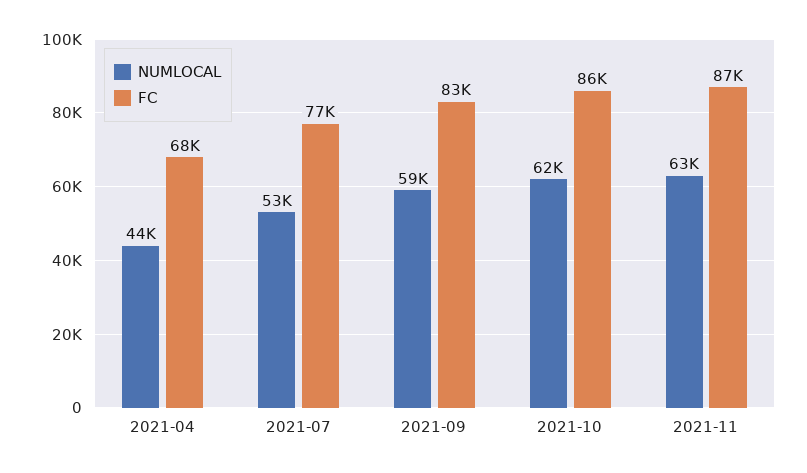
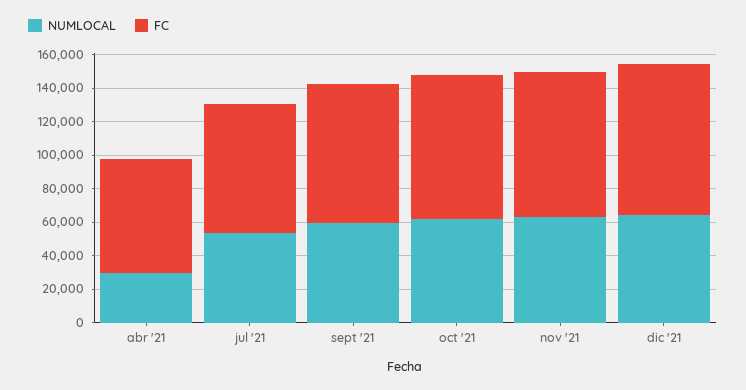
NUMLOCAL, 2021-04: 44000 -> 30000
NUMLOCAL, dic '21: none -> 65000
FC, dic '21: none -> 90000

